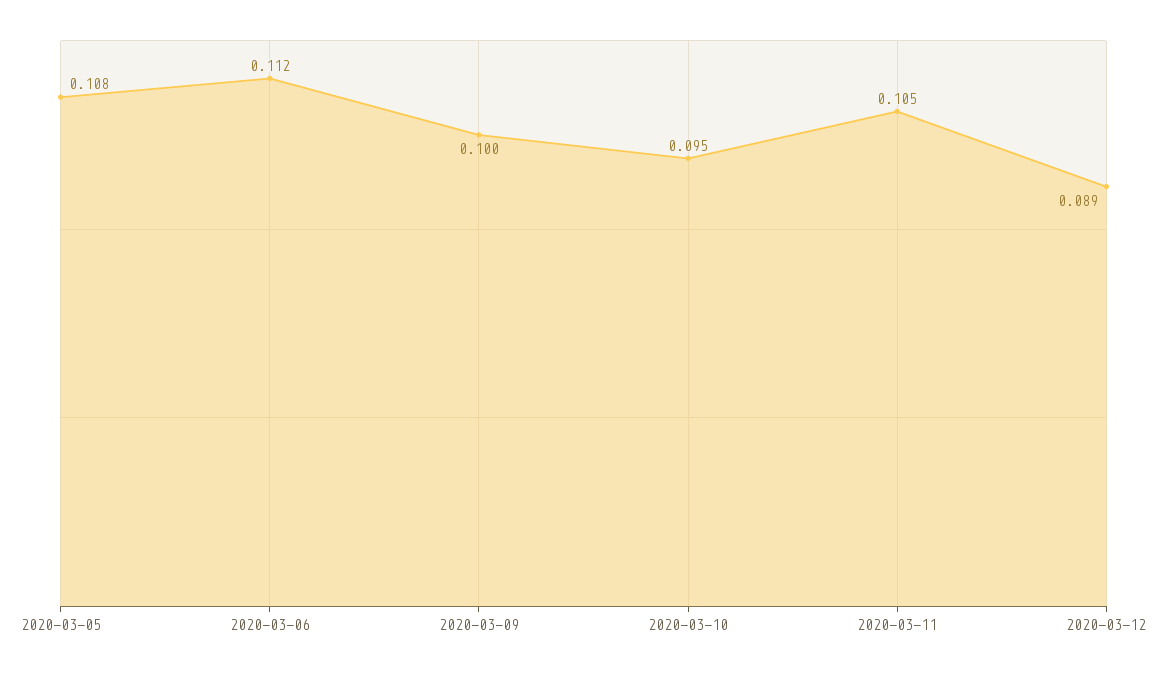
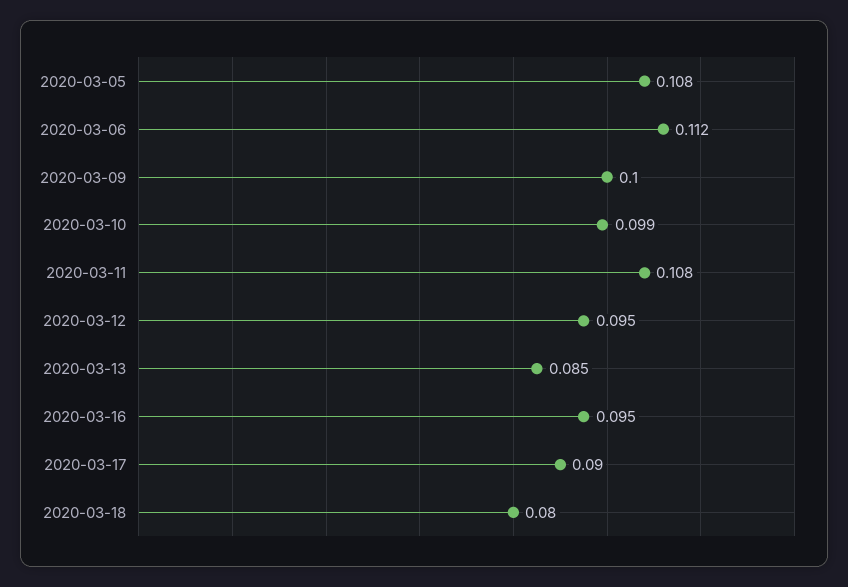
2020-03-10: 0.095 -> 0.099
2020-03-11: 0.105 -> 0.108
2020-03-12: 0.089 -> 0.095
2020-03-13: none -> 0.085
2020-03-16: none -> 0.095
2020-03-17: none -> 0.09
2020-03-18: none -> 0.08

